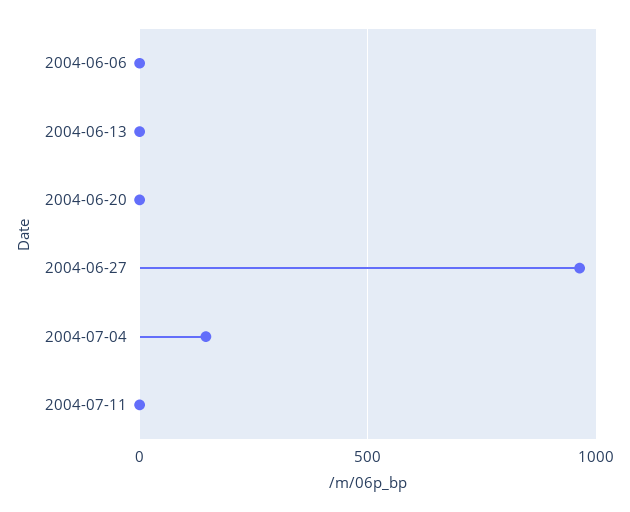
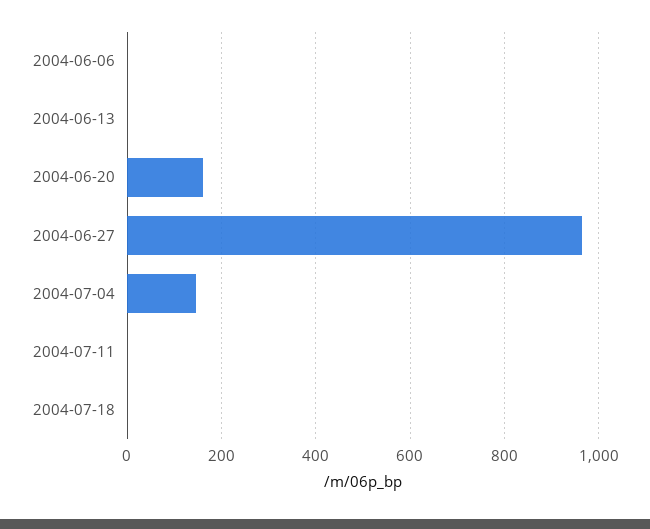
2004-06-20: 0 -> 160
2004-07-18: none -> 0

